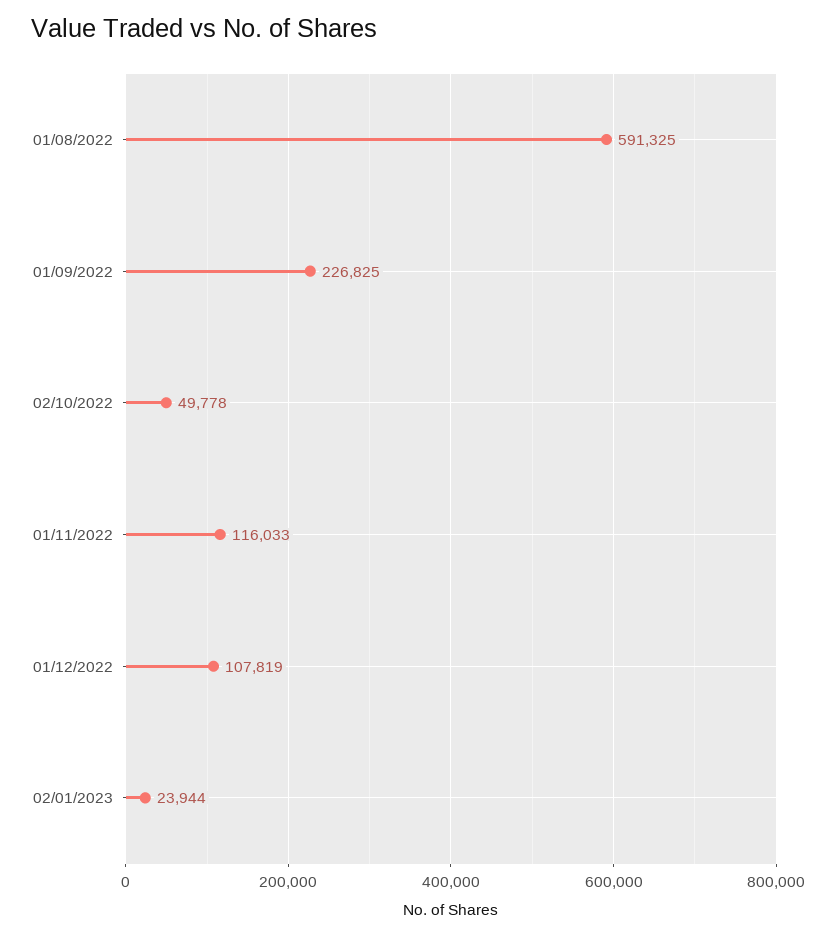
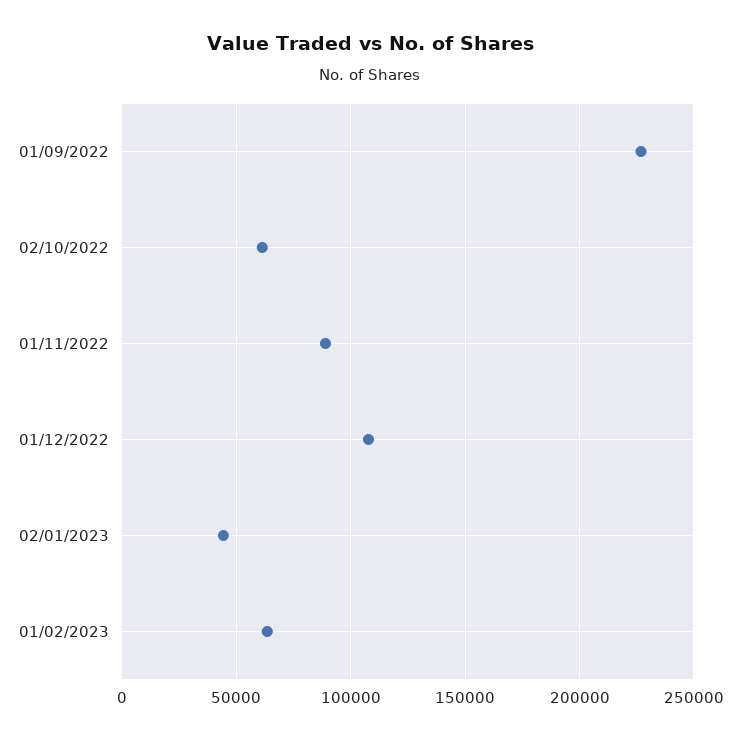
01/08/2022: 591325 -> none
02/10/2022: 49778 -> 60000
01/11/2022: 116033 -> 90000
02/01/2023: 23944 -> 45000
01/02/2023: none -> 65000

